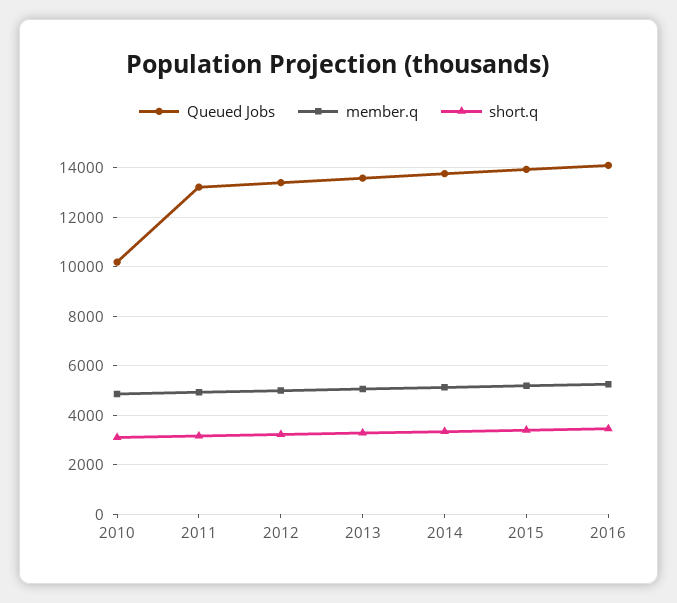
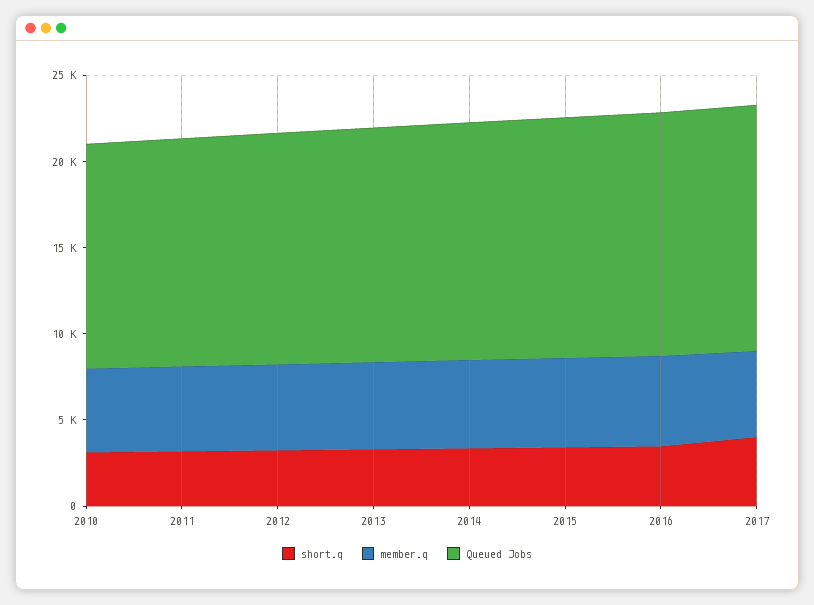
Queued Jobs, 2010: 10250 -> 13000
short.q, 2017: none -> 4000
member.q, 2017: none -> 5000
Queued Jobs, 2017: none -> 14000

